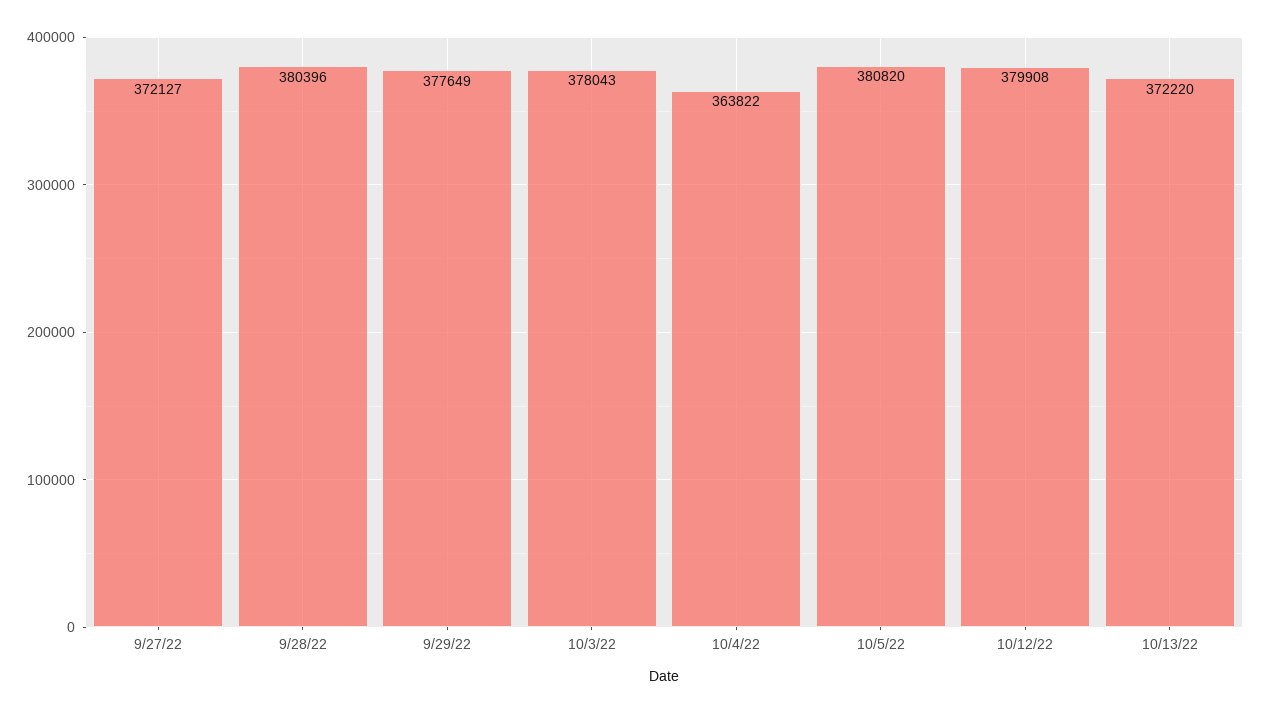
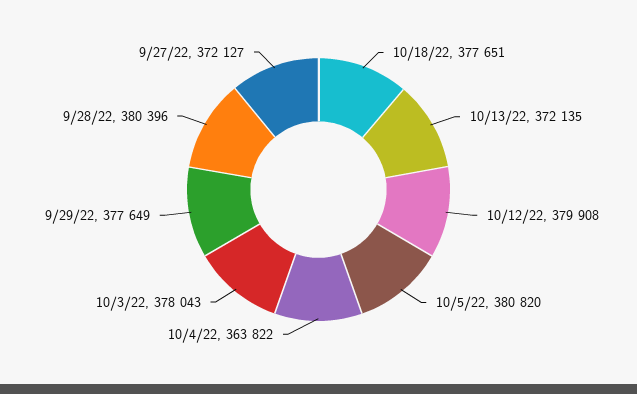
10/13/22: 372220 -> 372135
10/18/22: none -> 377651

